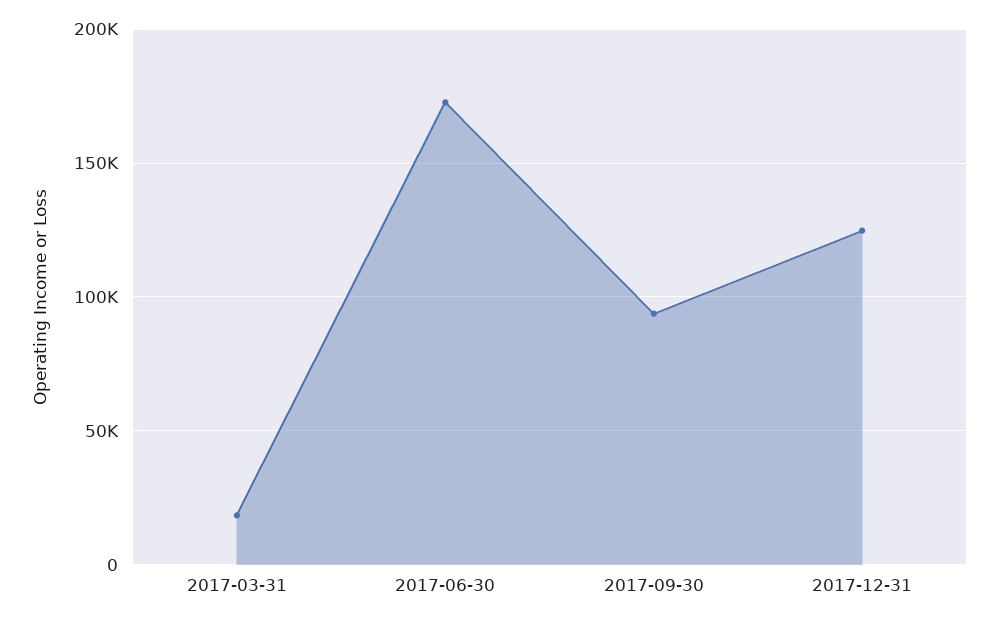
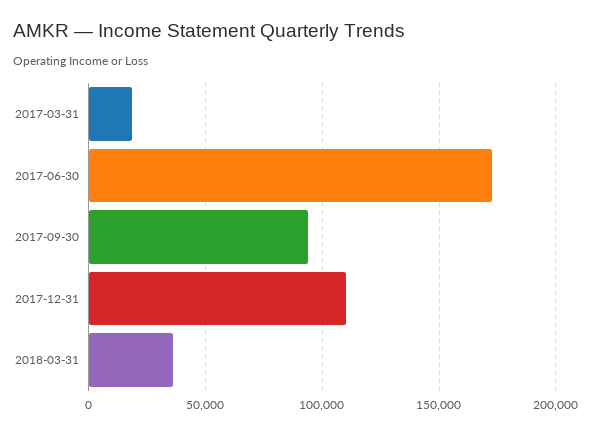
2017-12-31: 125000 -> 110000
2018-03-31: none -> 35000

